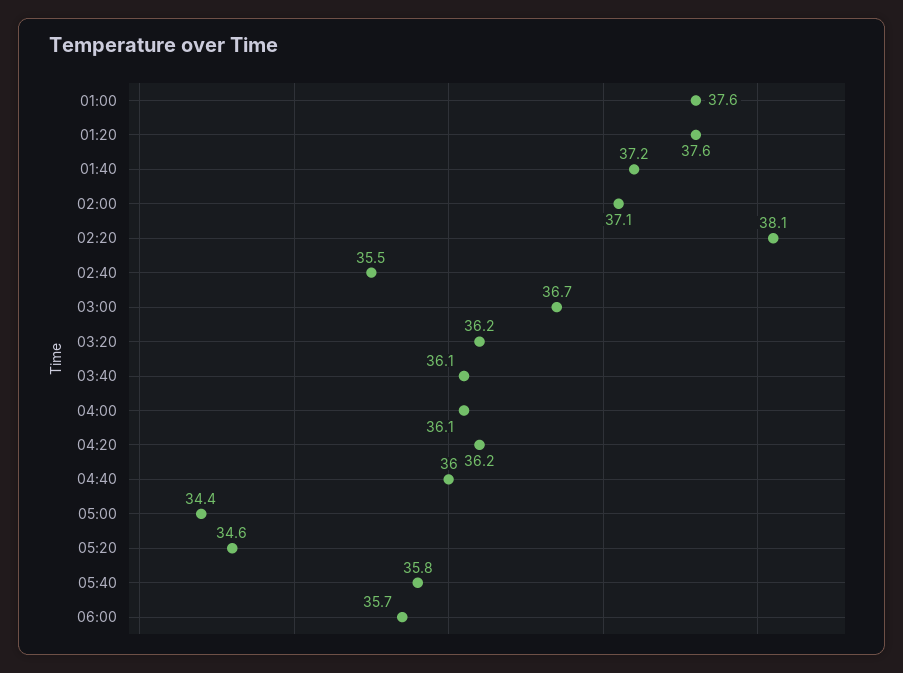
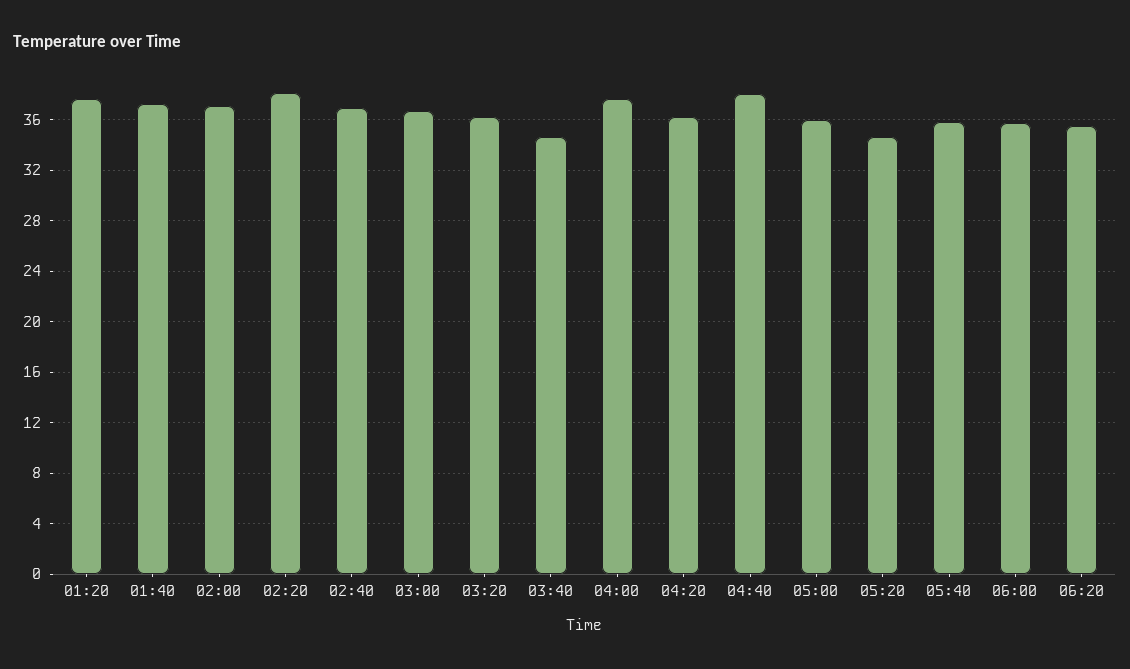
01:00: 37.6 -> none
02:40: 35.5 -> 37
03:40: 36.1 -> 34.5
04:00: 36.1 -> 37.5
04:40: 36 -> 38
05:00: 34.4 -> 36
06:20: none -> 35.5

